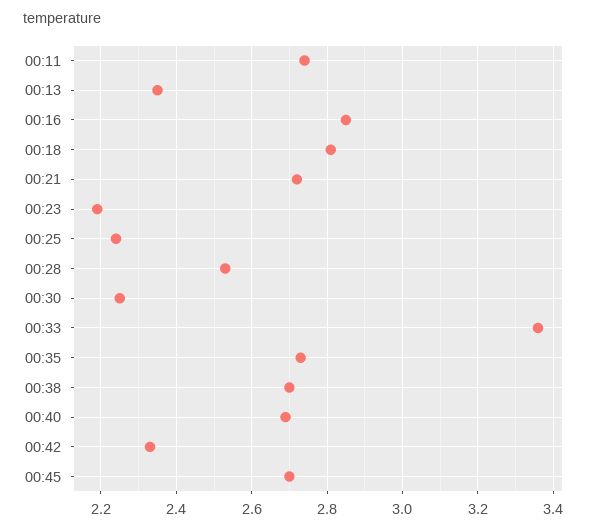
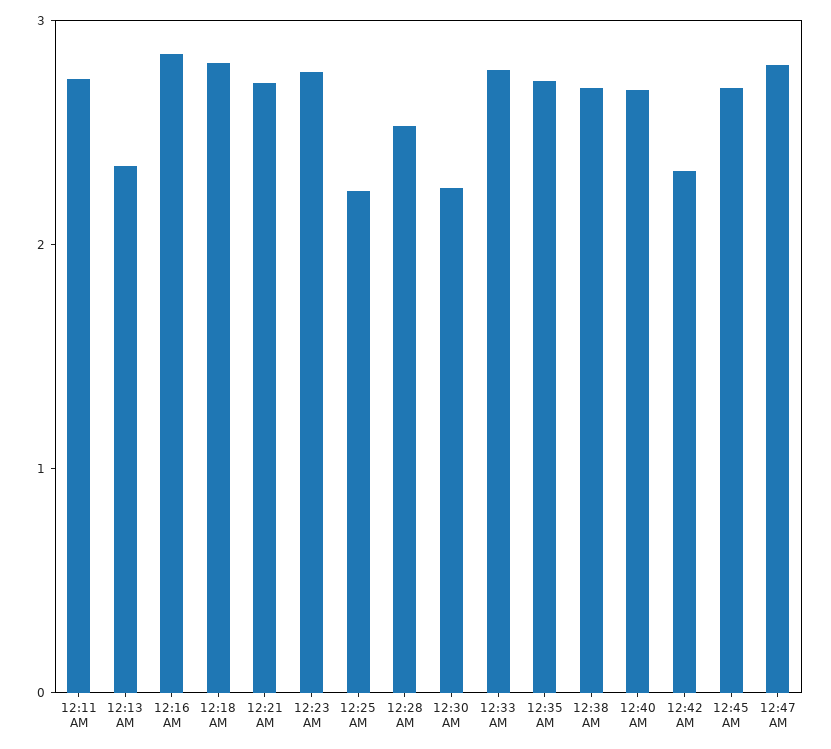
00:23: 2.2 -> 2.8
00:33: 3.35 -> 2.8
12:47 AM: none -> 2.8

